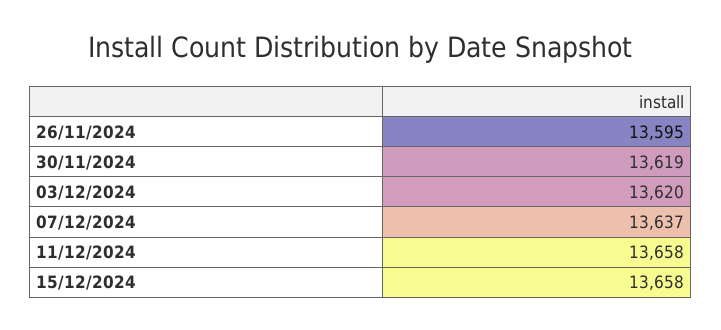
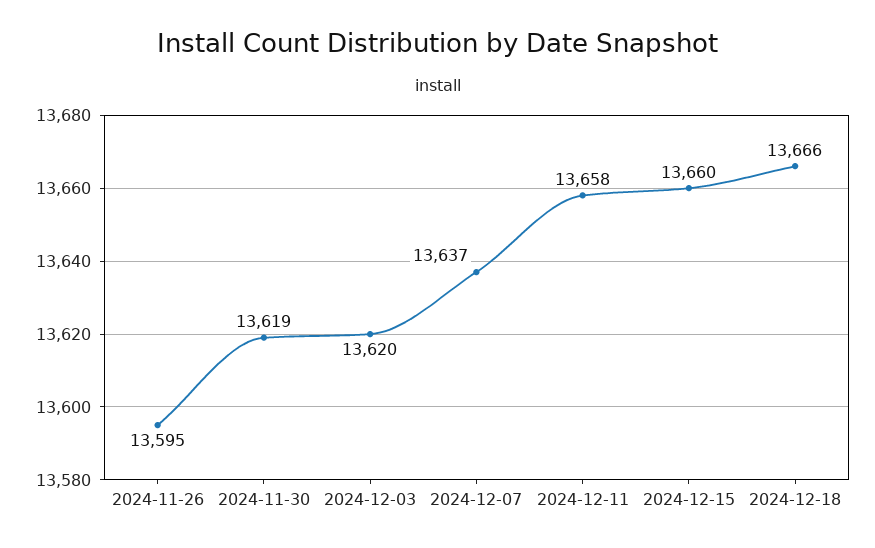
15/12/2024: 13658 -> 13660
2024-12-18: none -> 13666

